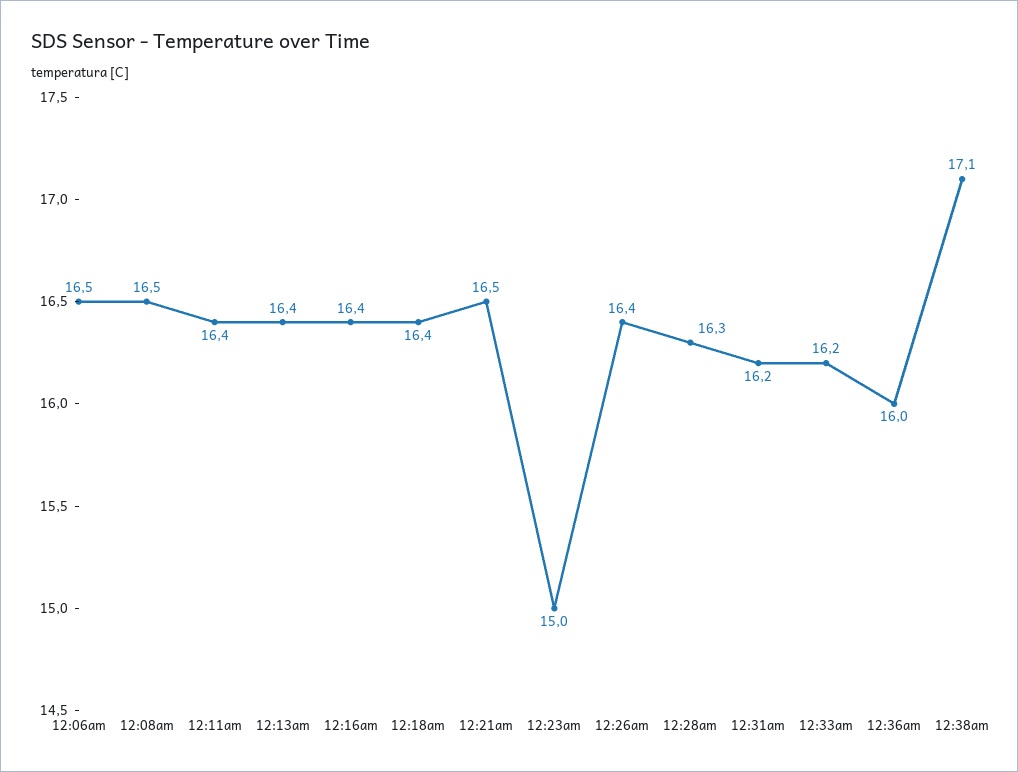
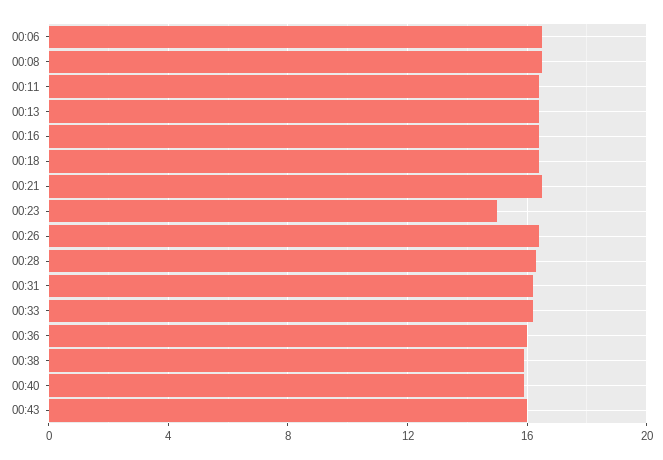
12:38am: 17.1 -> 16
00:40: none -> 16
00:43: none -> 16

